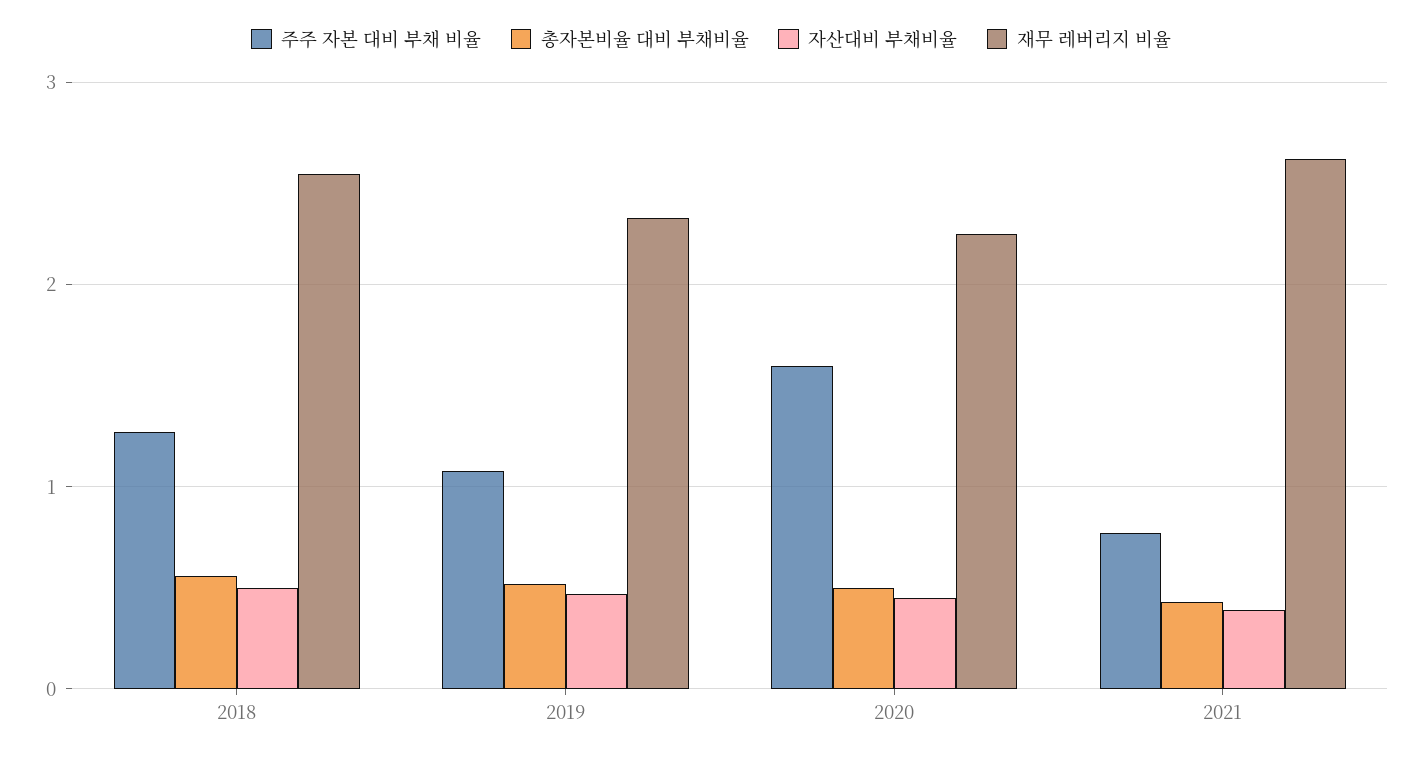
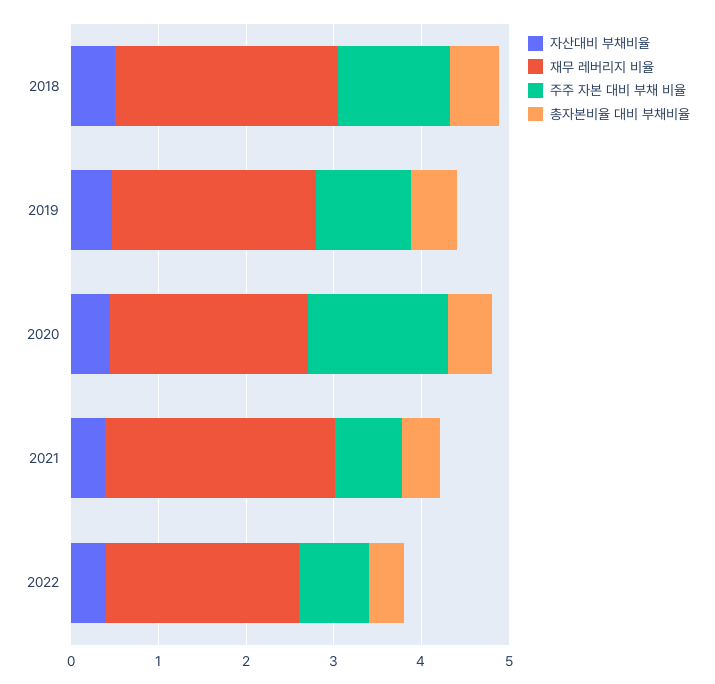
자산대비 부채비율, 2022: none -> 0.4
재무 레버리지 비율, 2022: none -> 2.2
주주 자본 대비 부채 비율, 2022: none -> 0.8
총자본비율 대비 부채비율, 2022: none -> 0.4

